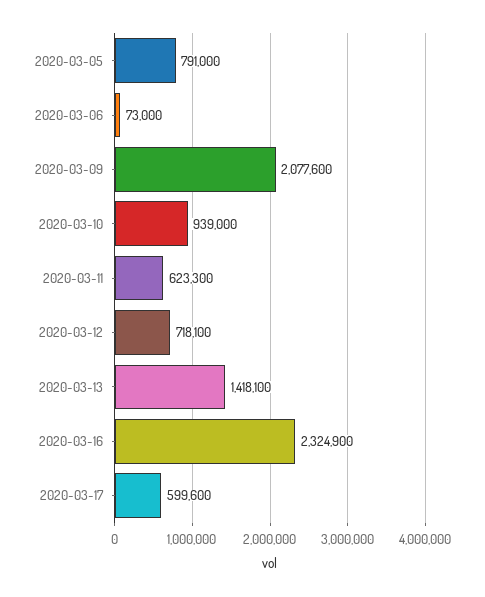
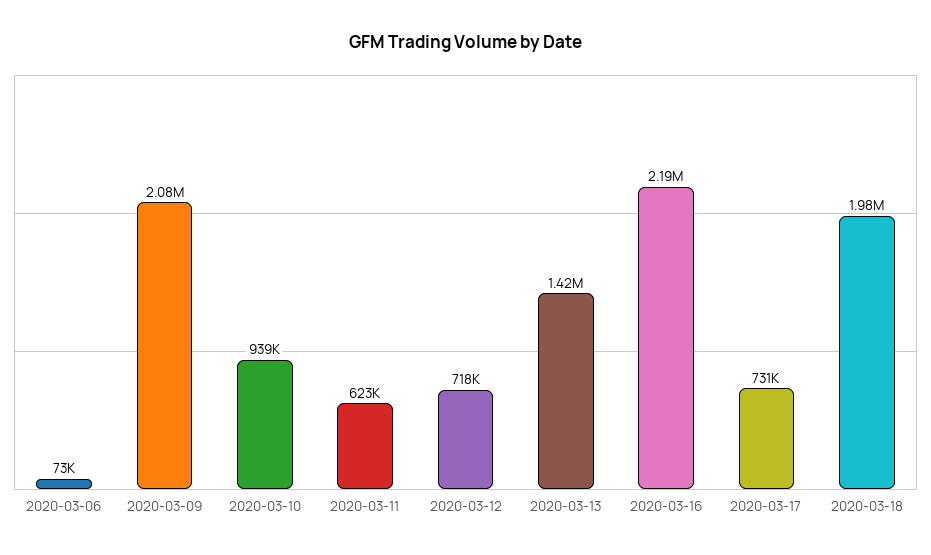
2020-03-05: 791000 -> none
2020-03-16: 2324900 -> 2190000
2020-03-17: 599600 -> 731000
2020-03-18: none -> 1980000

